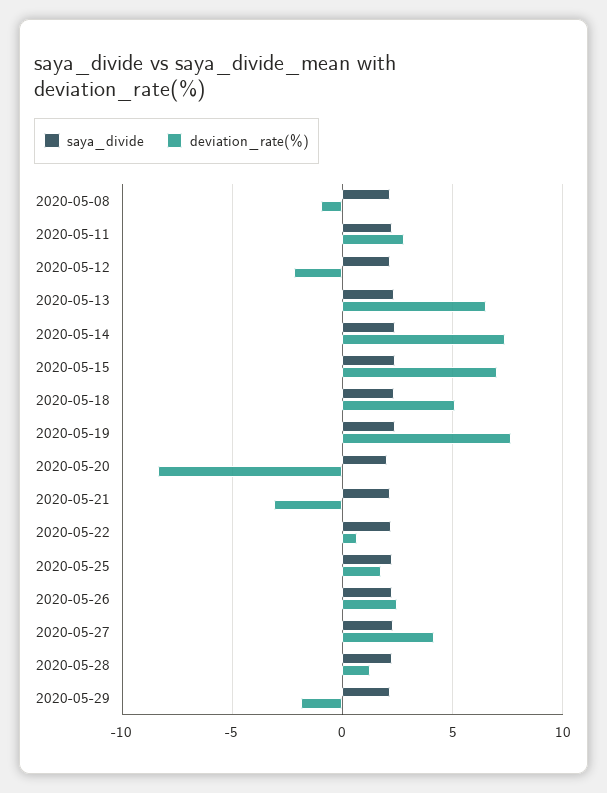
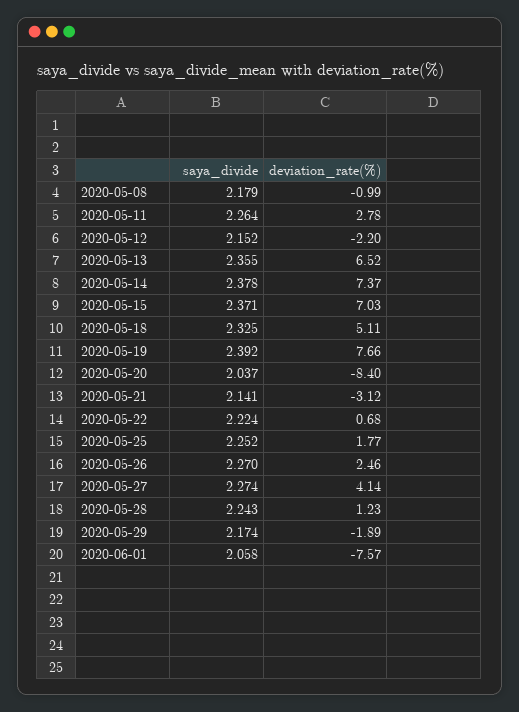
saya_divide, 2020-06-01: none -> 2.058
deviation_rate(%), 2020-06-01: none -> -7.57

